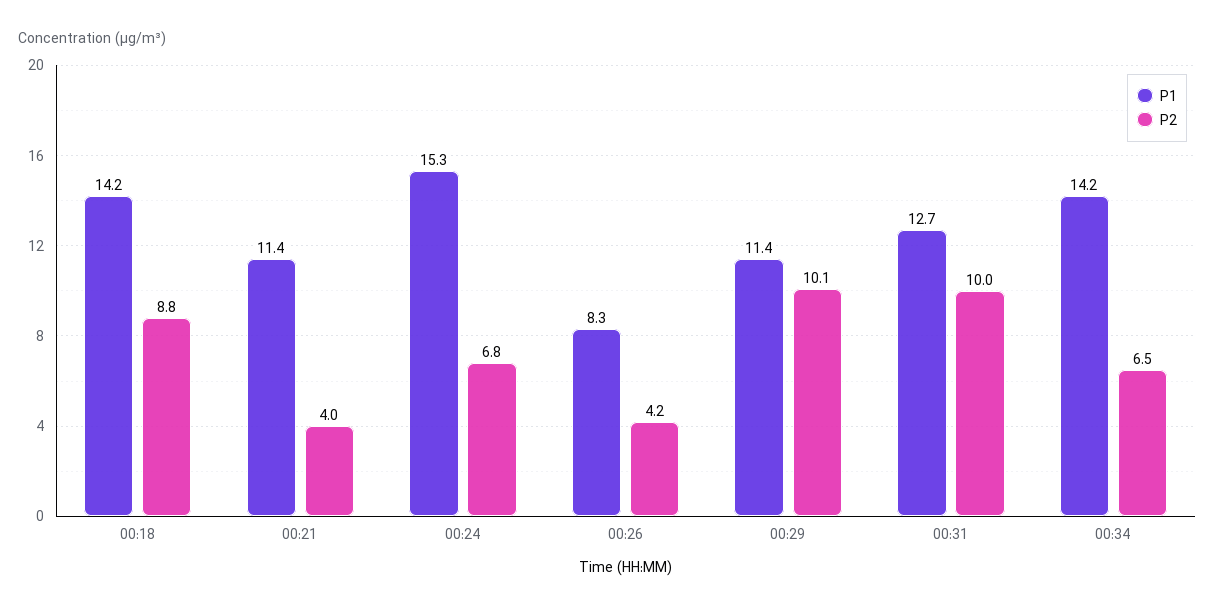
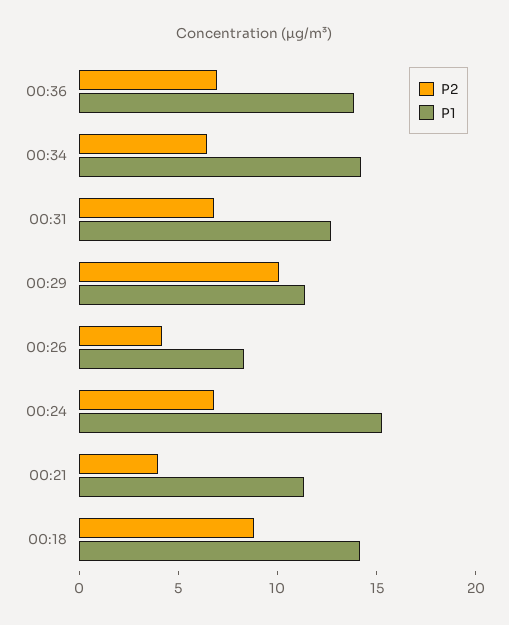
P2, 00:31: 10 -> 7
P2, 00:36: none -> 7
P1, 00:36: none -> 14

